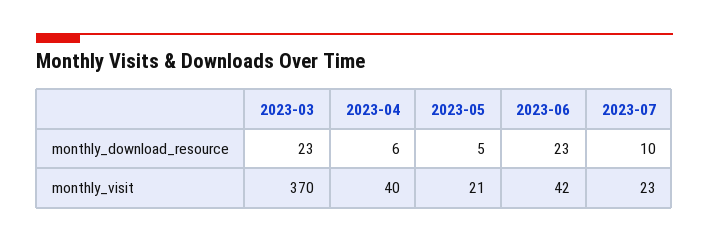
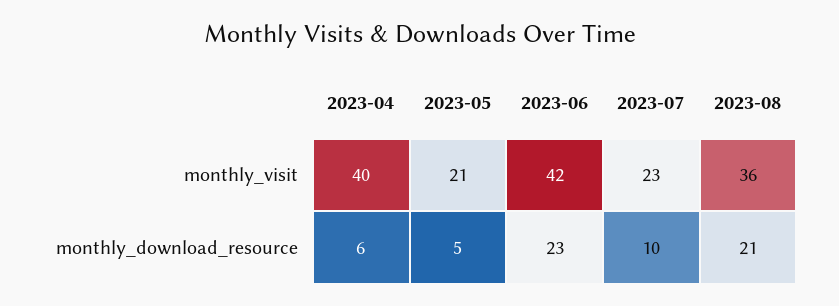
2023-03, monthly_download_resource: 23 -> none
2023-03, monthly_visit: 370 -> none
2023-08, monthly_visit: none -> 36
2023-08, monthly_download_resource: none -> 21

